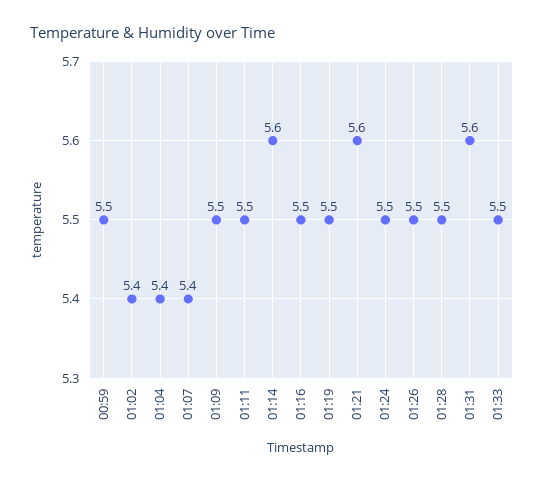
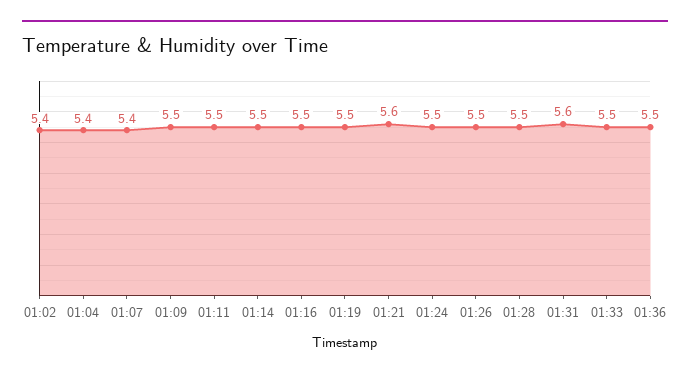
00:59: 5.5 -> none
01:14: 5.6 -> 5.5
01:36: none -> 5.5

